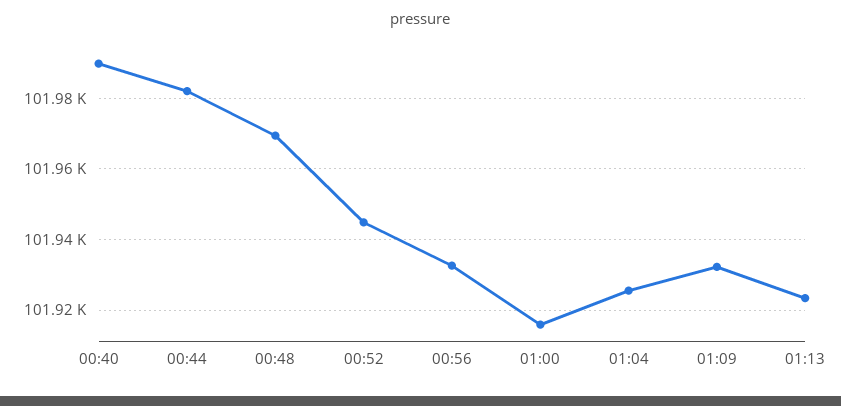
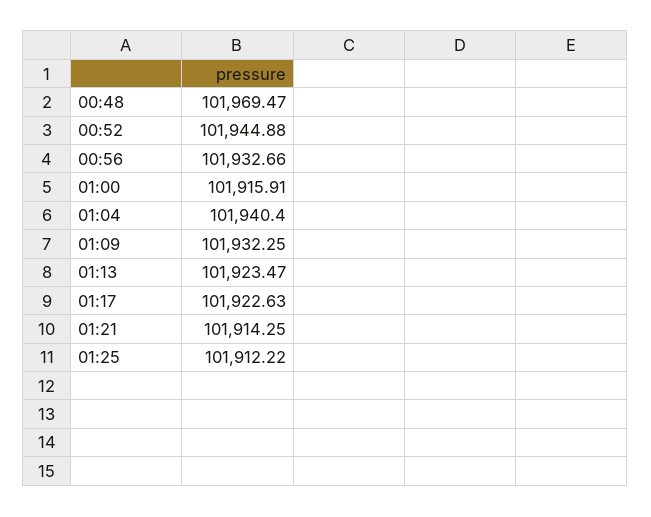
00:40: 101990 -> none
00:44: 101982 -> none
01:04: 101926 -> 101940.4
01:17: none -> 101922.63
01:21: none -> 101914.25
01:25: none -> 101912.22

